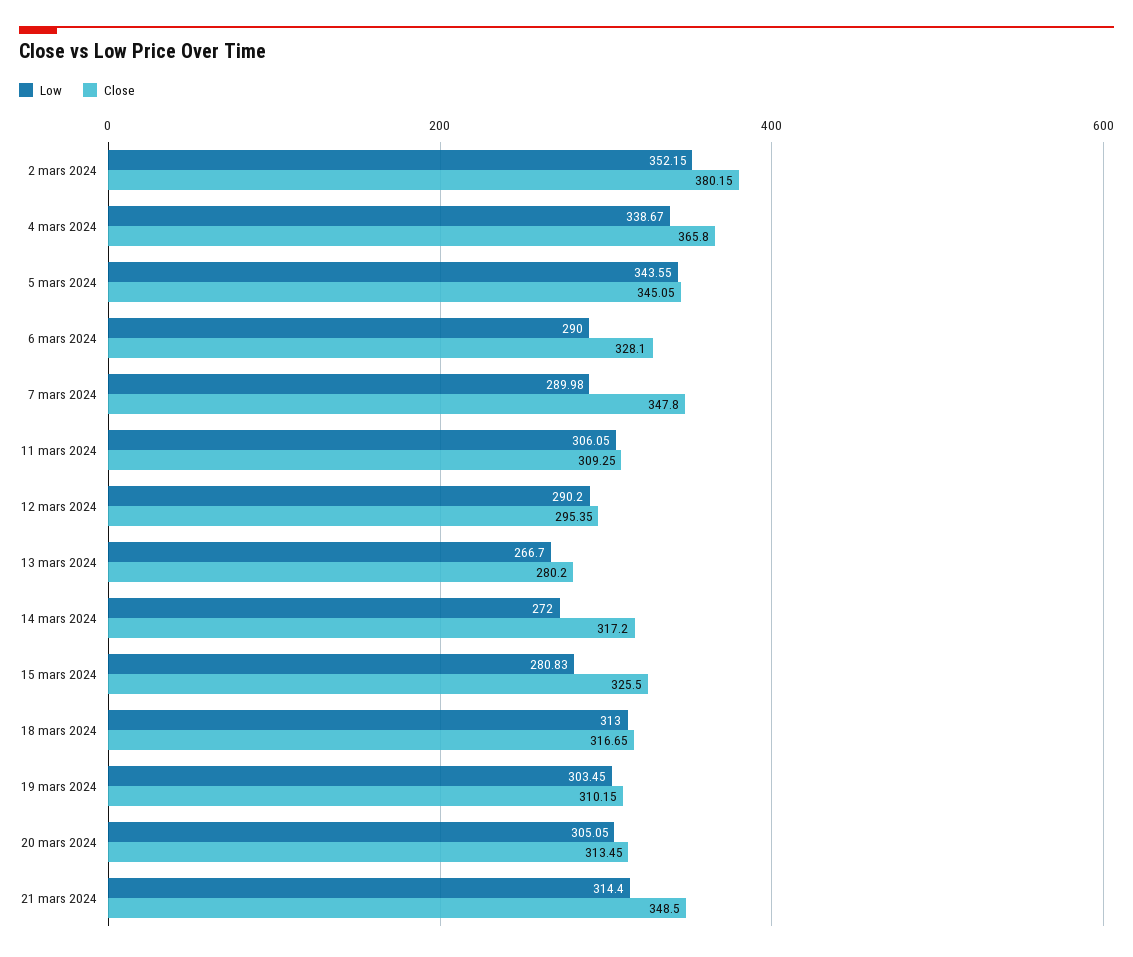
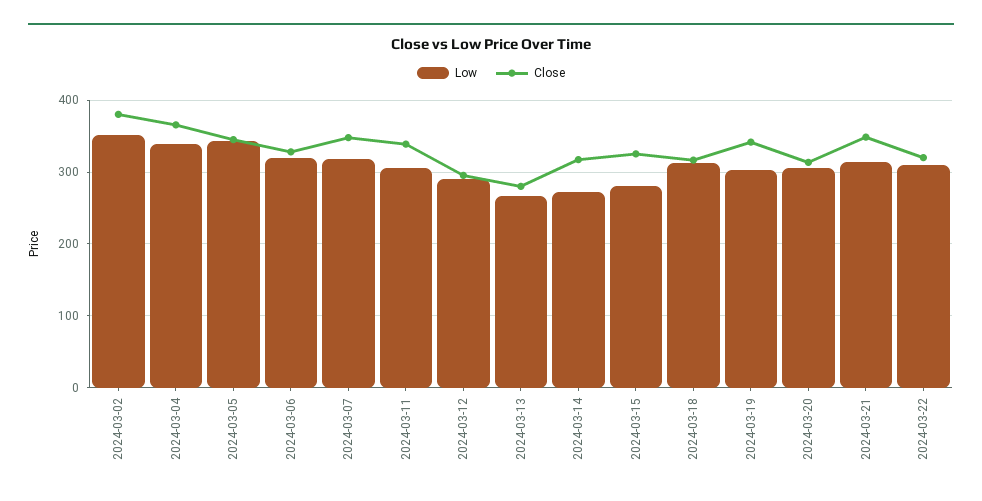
Low, 6 mars 2024: 290 -> 320
Low, 7 mars 2024: 289.98 -> 320
Close, 11 mars 2024: 309.25 -> 340
Close, 19 mars 2024: 310.15 -> 340
Low, 2024-03-22: none -> 310
Close, 2024-03-22: none -> 320

